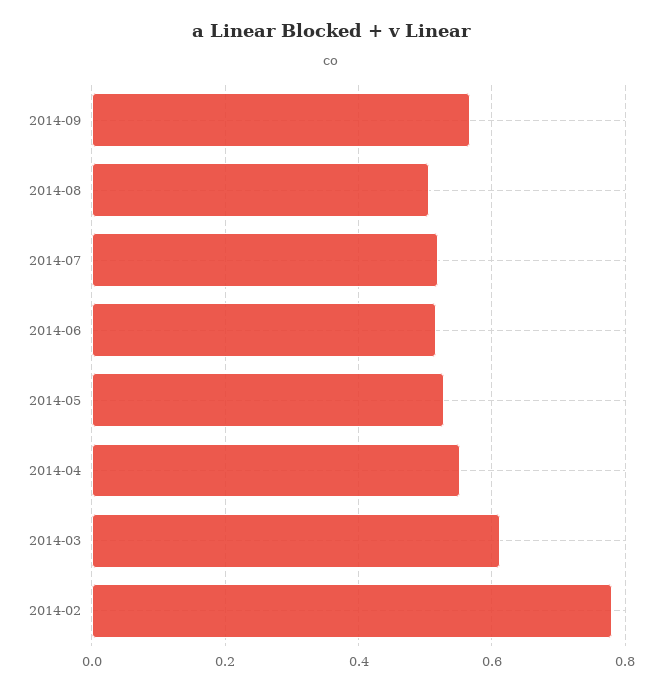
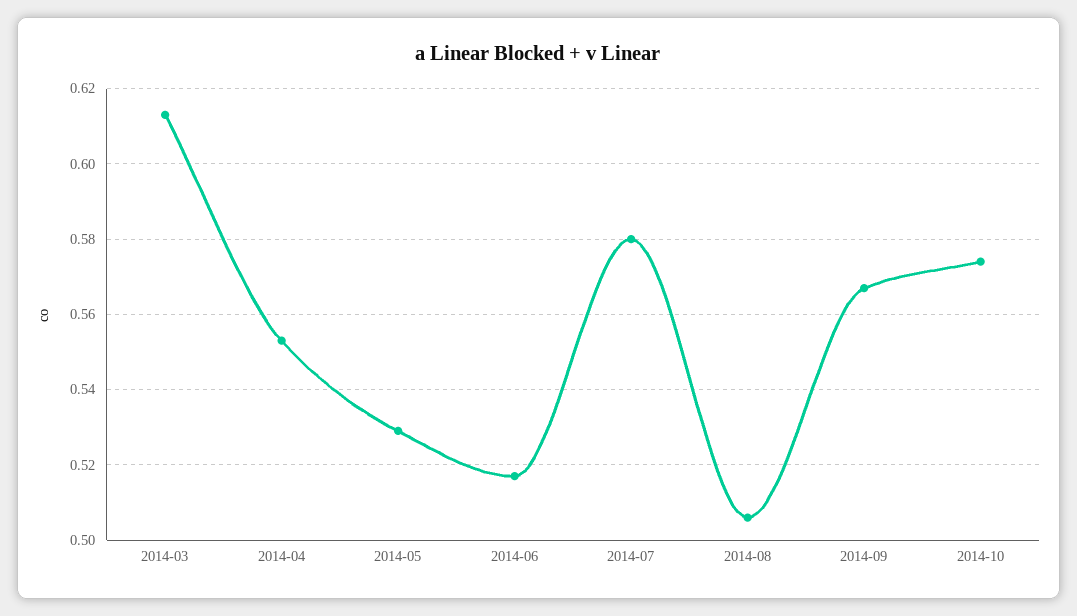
2014-07: 0.52 -> 0.58
2014-02: 0.78 -> none
2014-10: none -> 0.575

